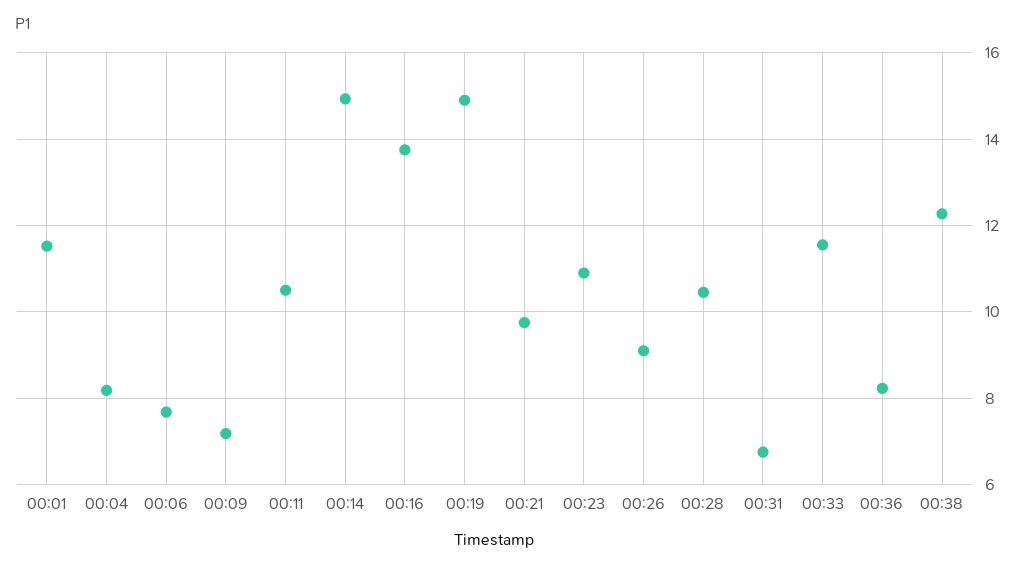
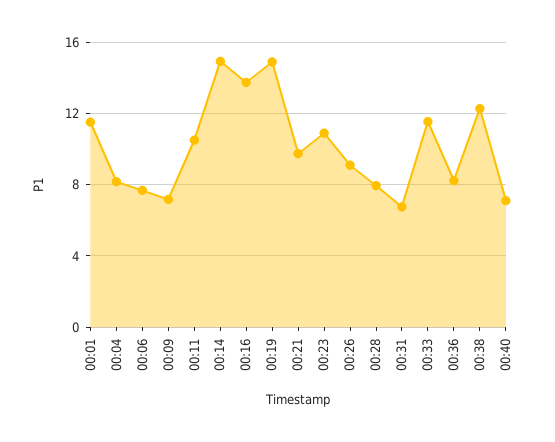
00:28: 10.4 -> 8
00:40: none -> 7

